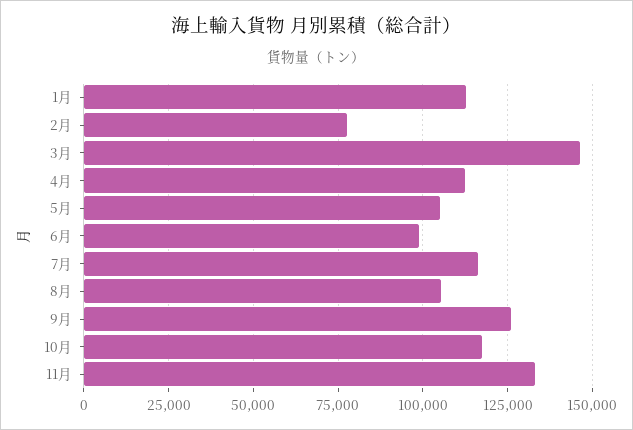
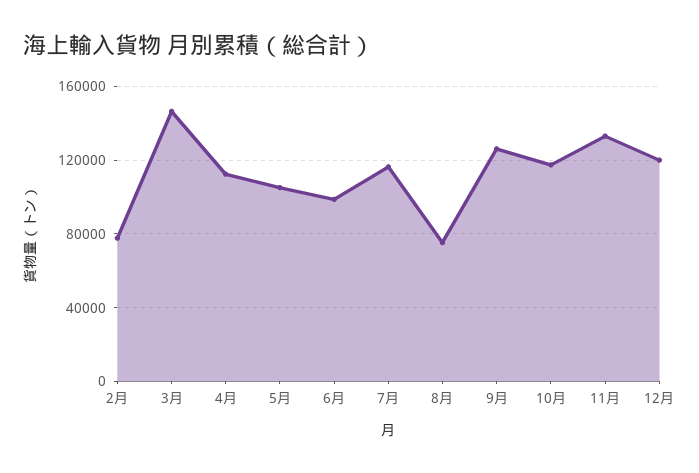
1月: 112500 -> none
8月: 105000 -> 75000
12月: none -> 120000

